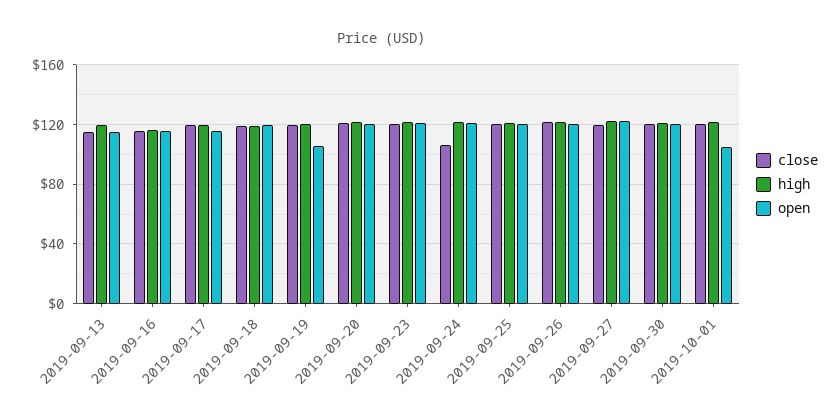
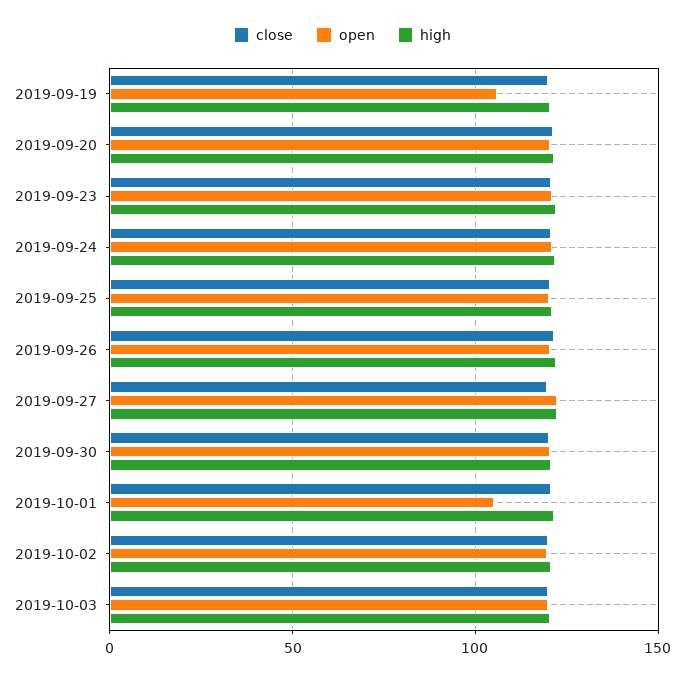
close, 2019-09-13: 115 -> none
high, 2019-09-13: 120 -> none
open, 2019-09-13: 115 -> none
close, 2019-09-16: 115 -> none
high, 2019-09-16: 115 -> none
open, 2019-09-16: 115 -> none
close, 2019-09-17: 120 -> none
high, 2019-09-17: 120 -> none
open, 2019-09-17: 115 -> none
close, 2019-09-18: 120 -> none
high, 2019-09-18: 120 -> none
open, 2019-09-18: 120 -> none
close, 2019-09-24: 105 -> 120
close, 2019-10-02: none -> 120
open, 2019-10-02: none -> 120
high, 2019-10-02: none -> 120
close, 2019-10-03: none -> 120
open, 2019-10-03: none -> 120
high, 2019-10-03: none -> 120

